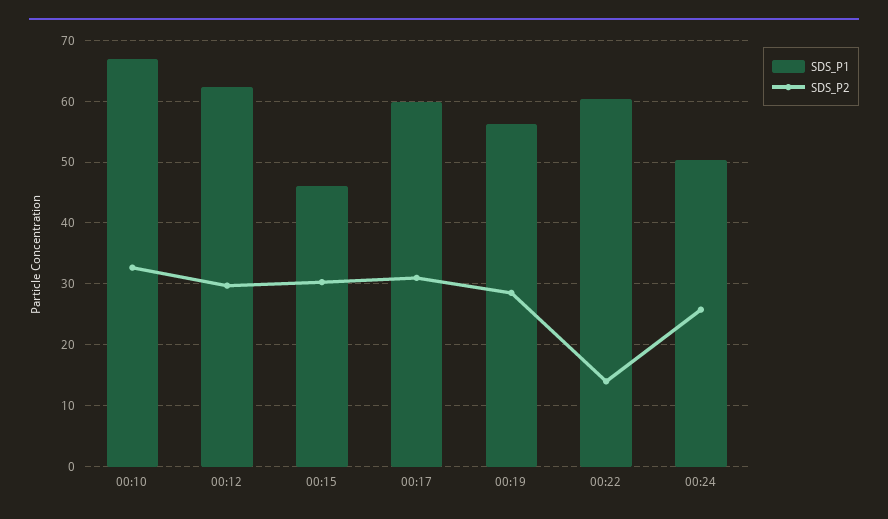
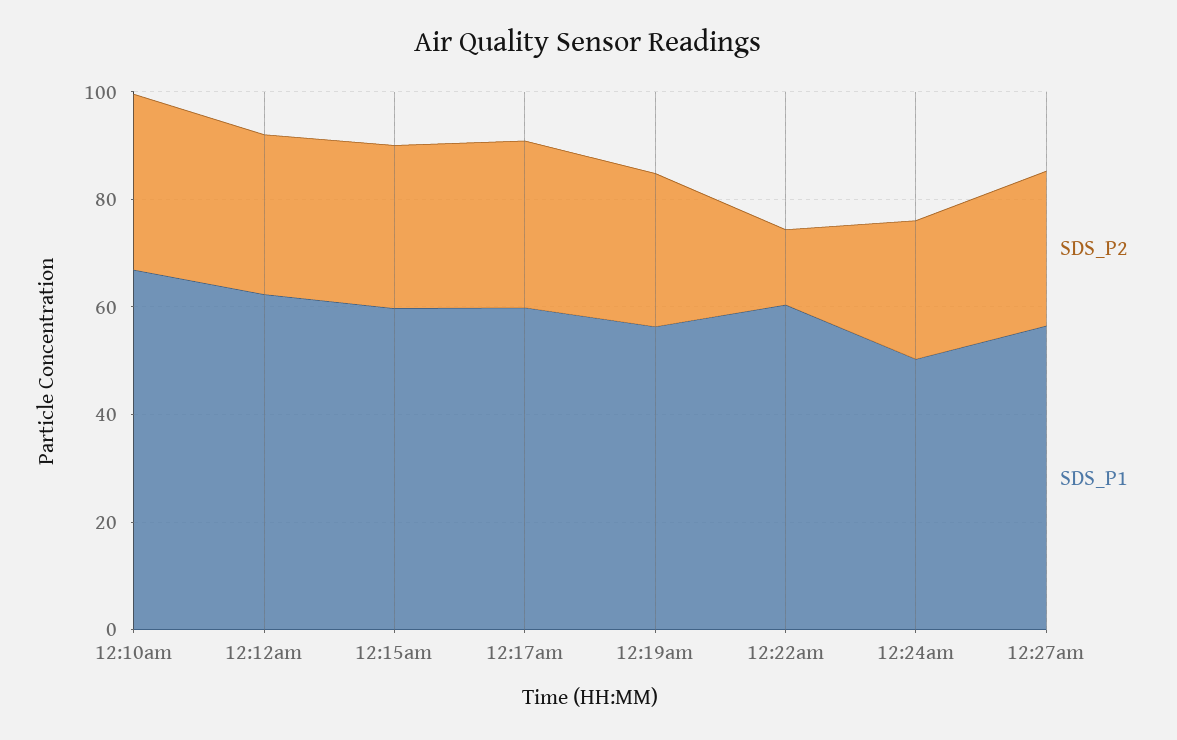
SDS_P1, 00:15: 46 -> 60
SDS_P2, 12:27am: none -> 30
SDS_P1, 12:27am: none -> 55

